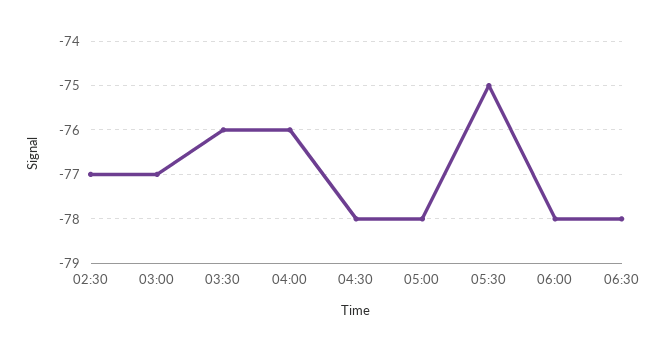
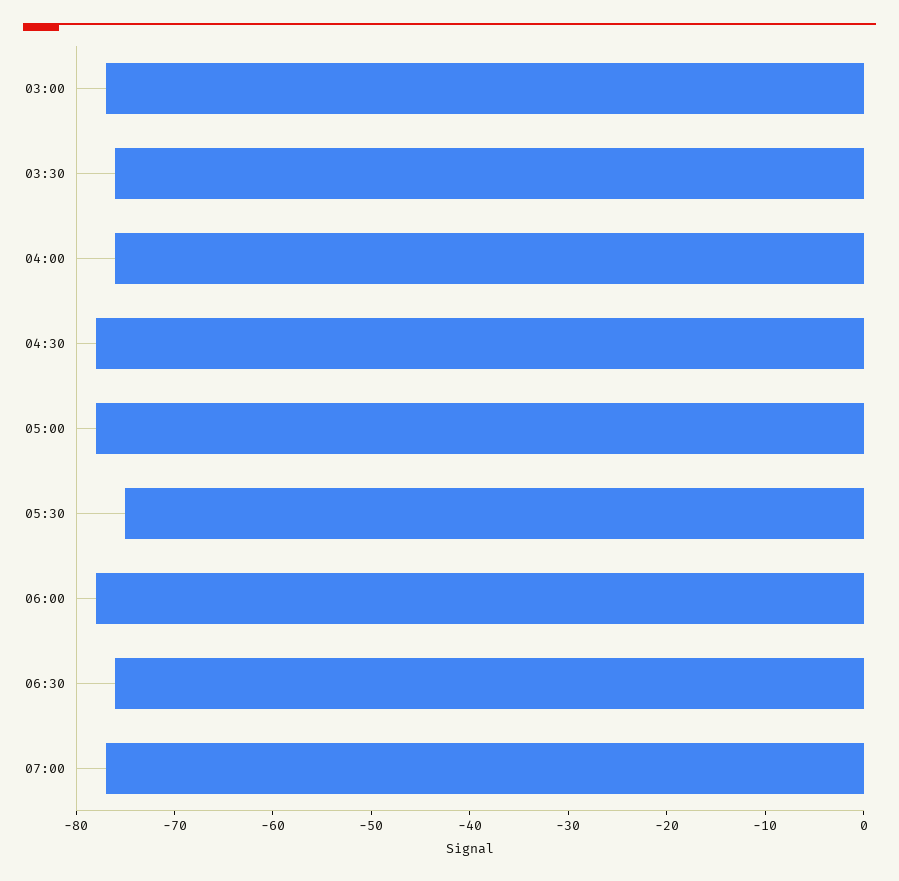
02:30: -77 -> none
06:30: -78 -> -76
07:00: none -> -77

